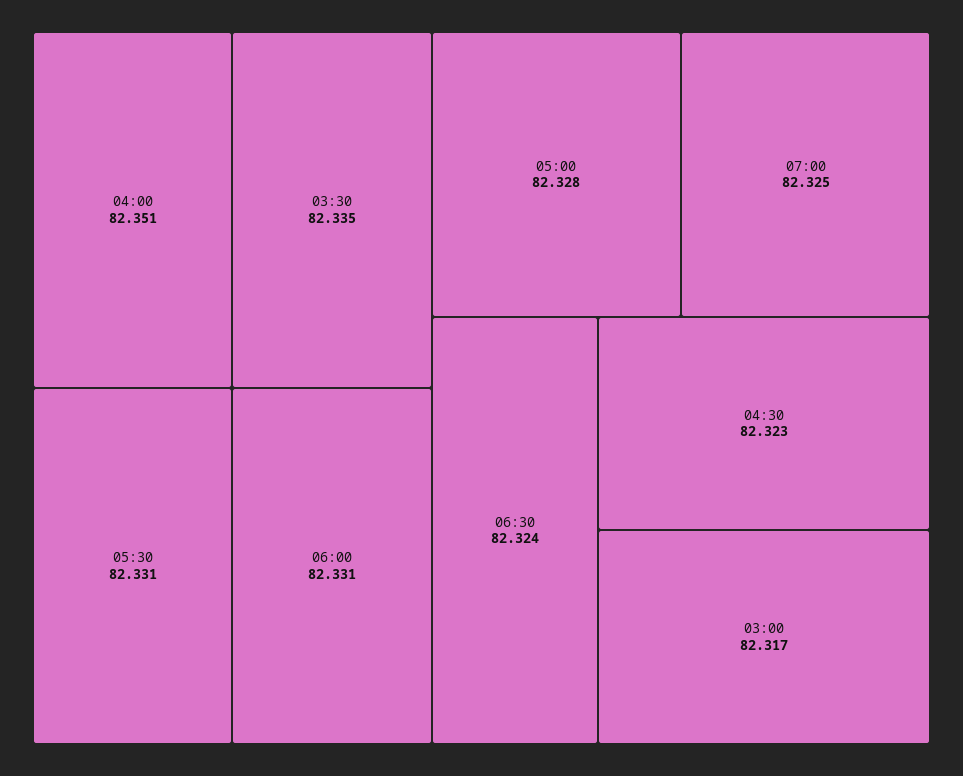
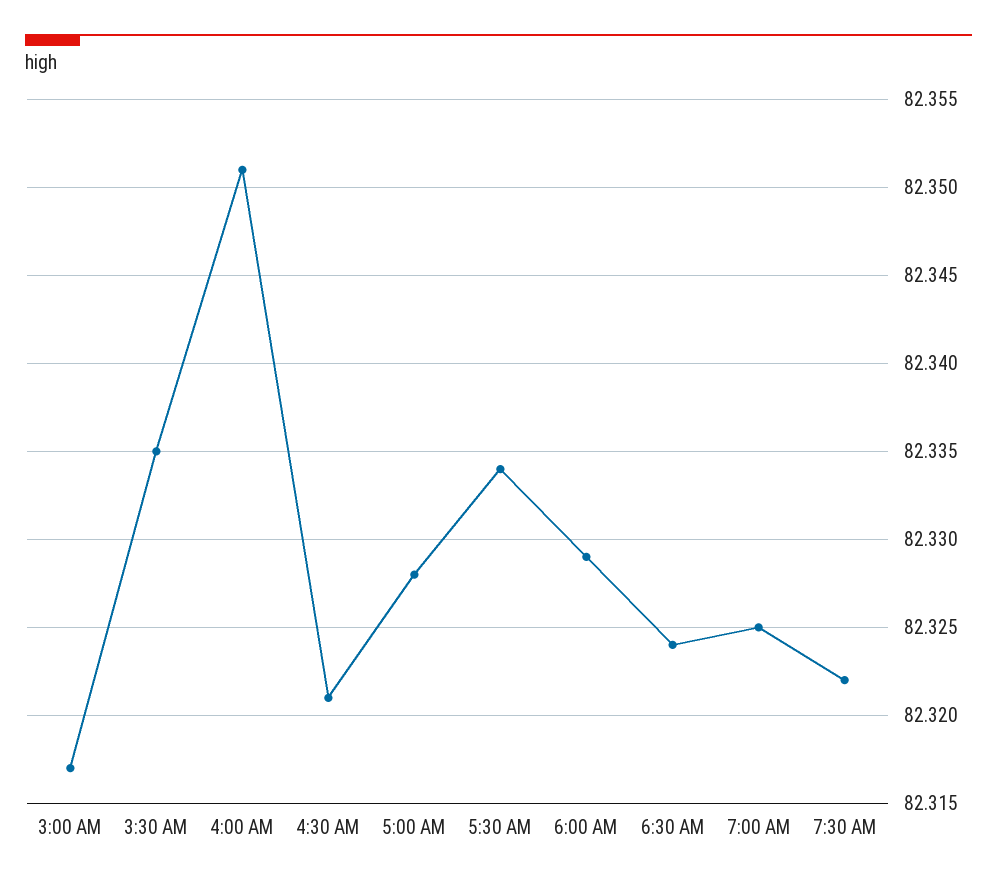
05:30: 82.331 -> 82.334
06:00: 82.331 -> 82.329
04:30: 82.323 -> 82.321
7:30 AM: none -> 82.322

